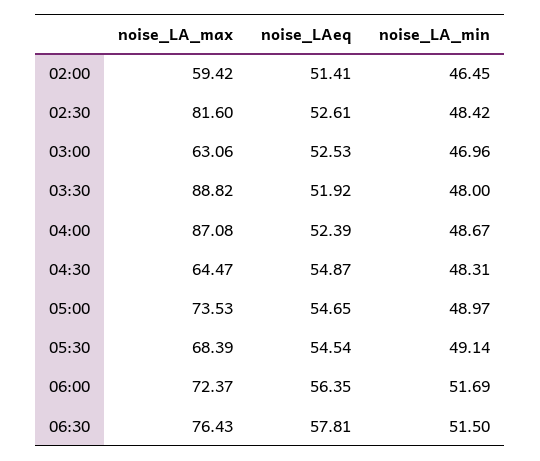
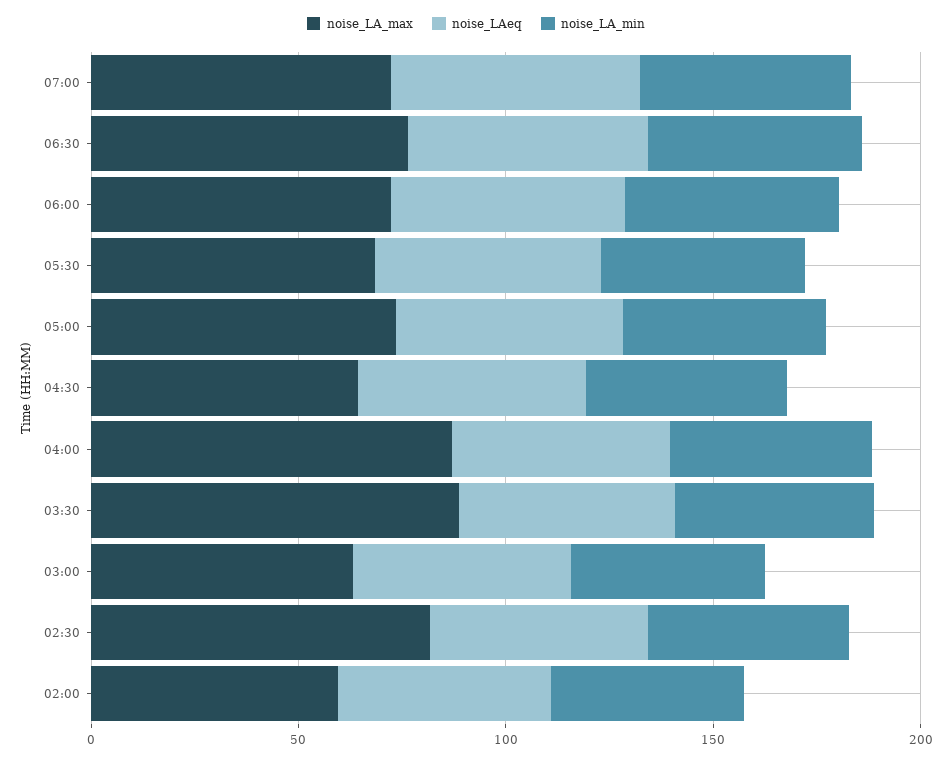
noise_LA_max, 07:00: none -> 70
noise_LAeq, 07:00: none -> 60
noise_LA_min, 07:00: none -> 50

